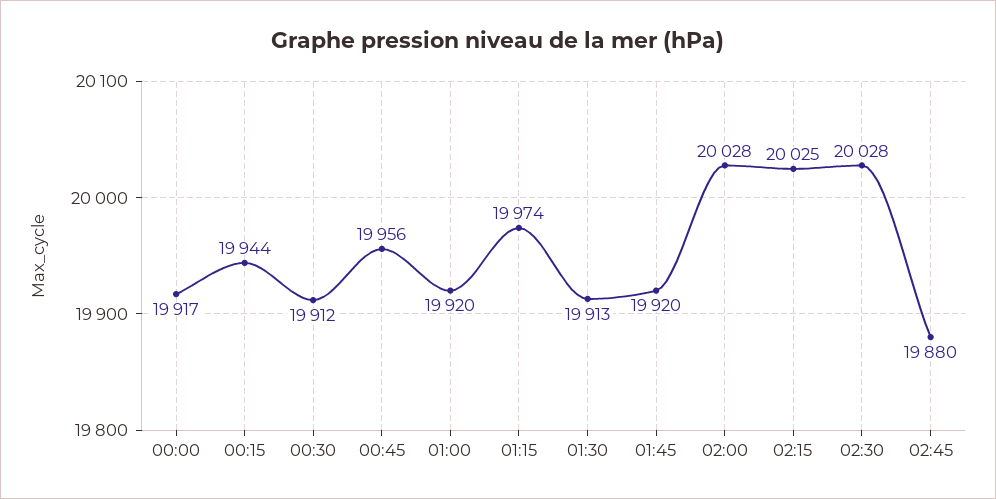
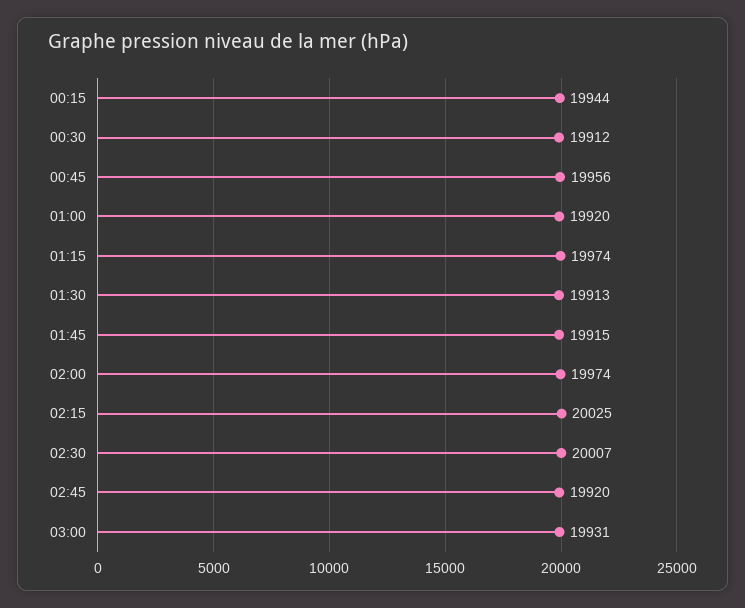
00:00: 19917 -> none
01:45: 19920 -> 19915
02:00: 20028 -> 19974
02:30: 20028 -> 20007
02:45: 19880 -> 19920
03:00: none -> 19931

